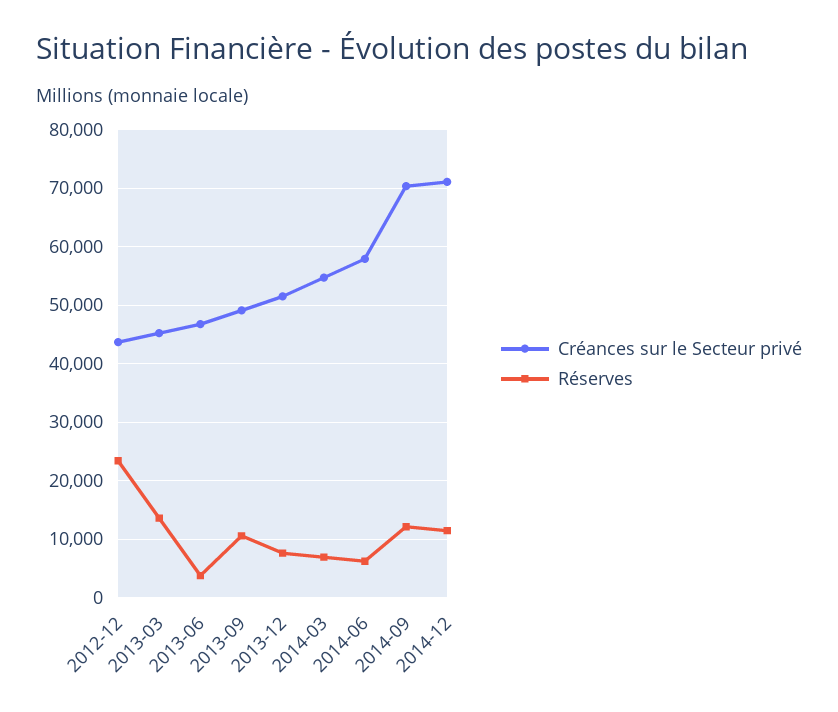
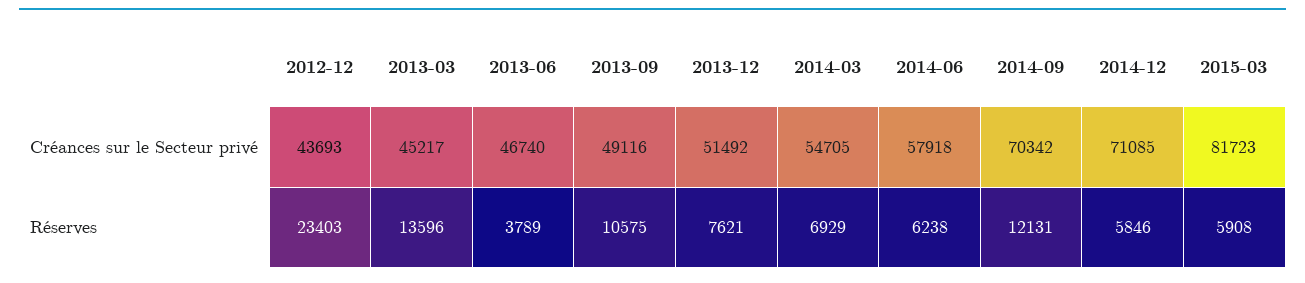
Réserves, 2014-12: 12000 -> 5846
Créances sur le Secteur privé, 2015-03: none -> 81723
Réserves, 2015-03: none -> 5908

